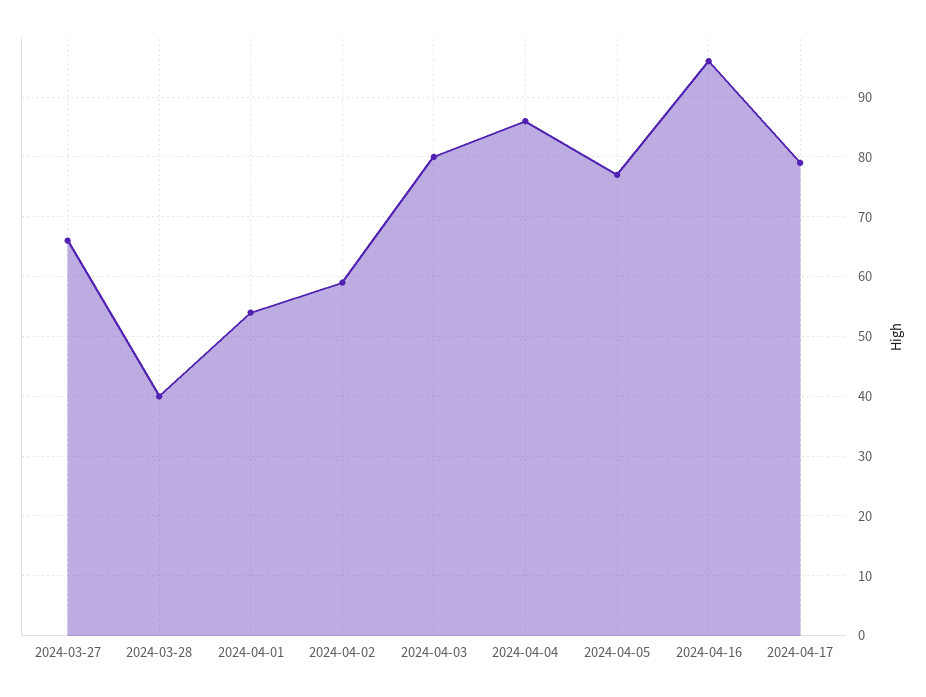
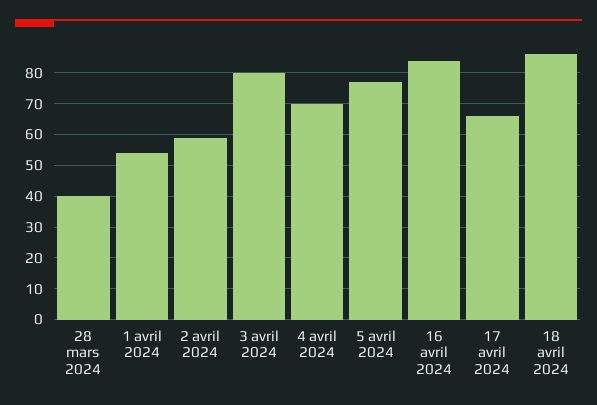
2024-03-27: 65 -> none
2024-04-04: 85 -> 70
2024-04-16: 95 -> 85
2024-04-17: 80 -> 65
18 avril 2024: none -> 85

